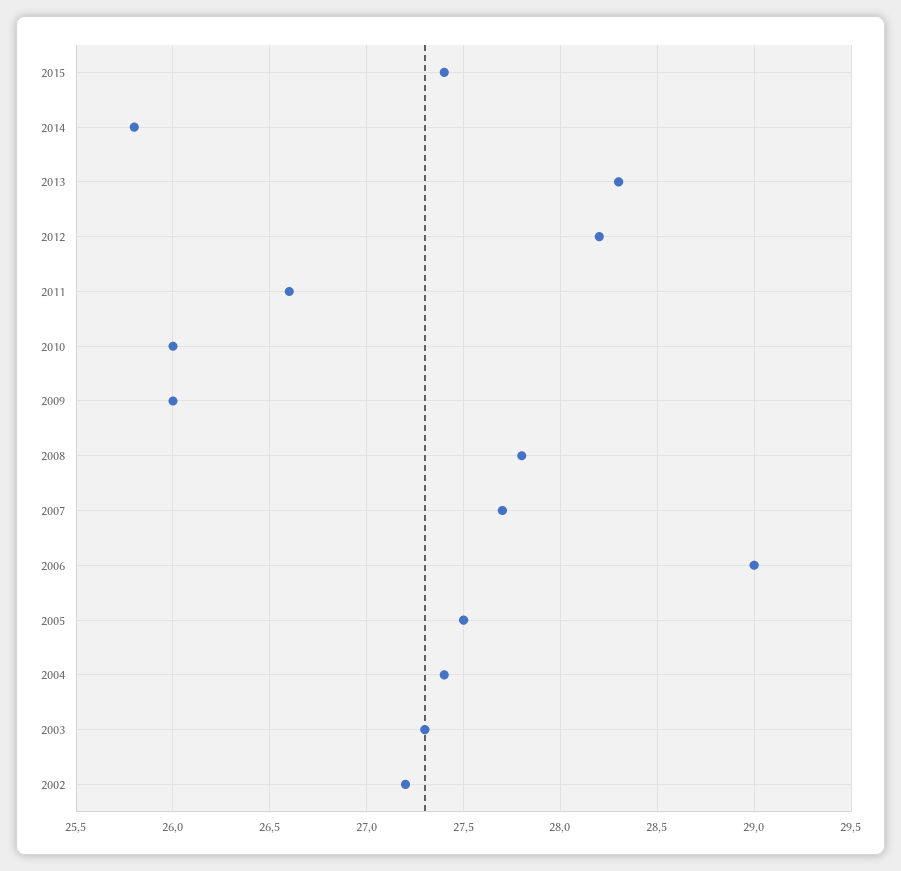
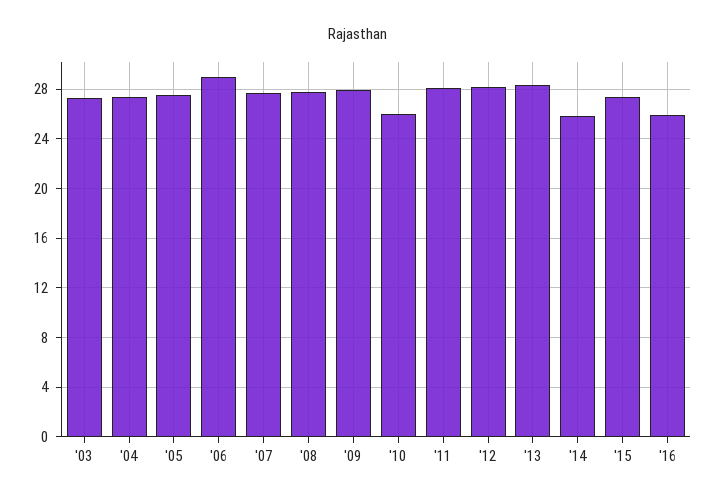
2011: 26.6 -> 28
2009: 26 -> 28
2002: 27.2 -> none
'16: none -> 26

